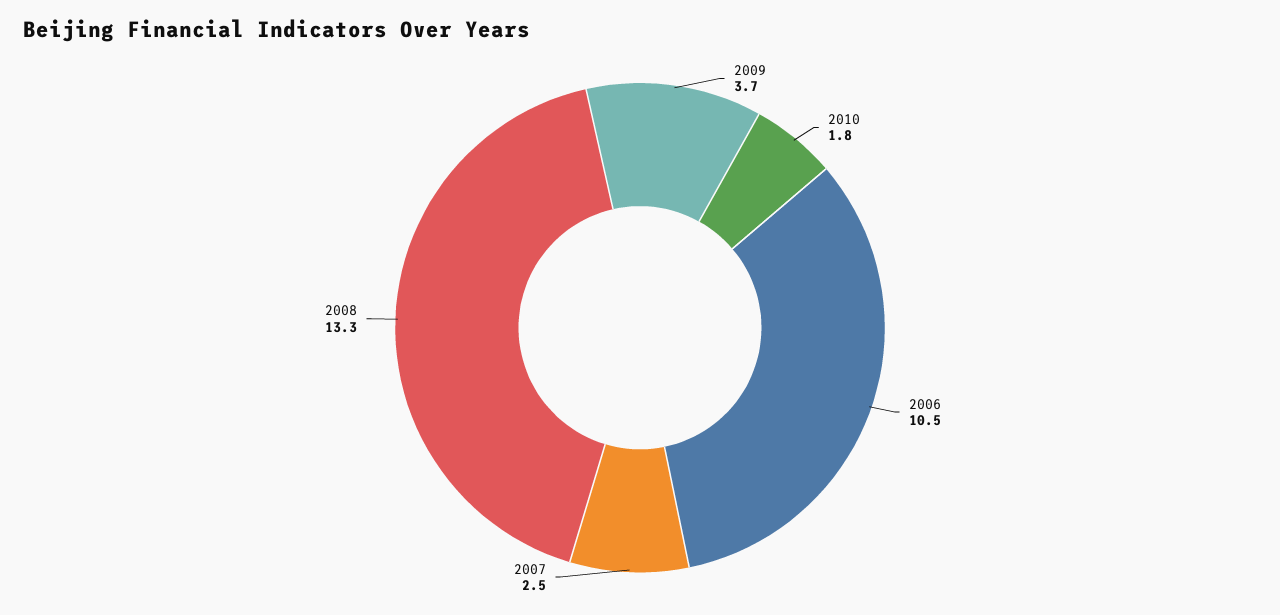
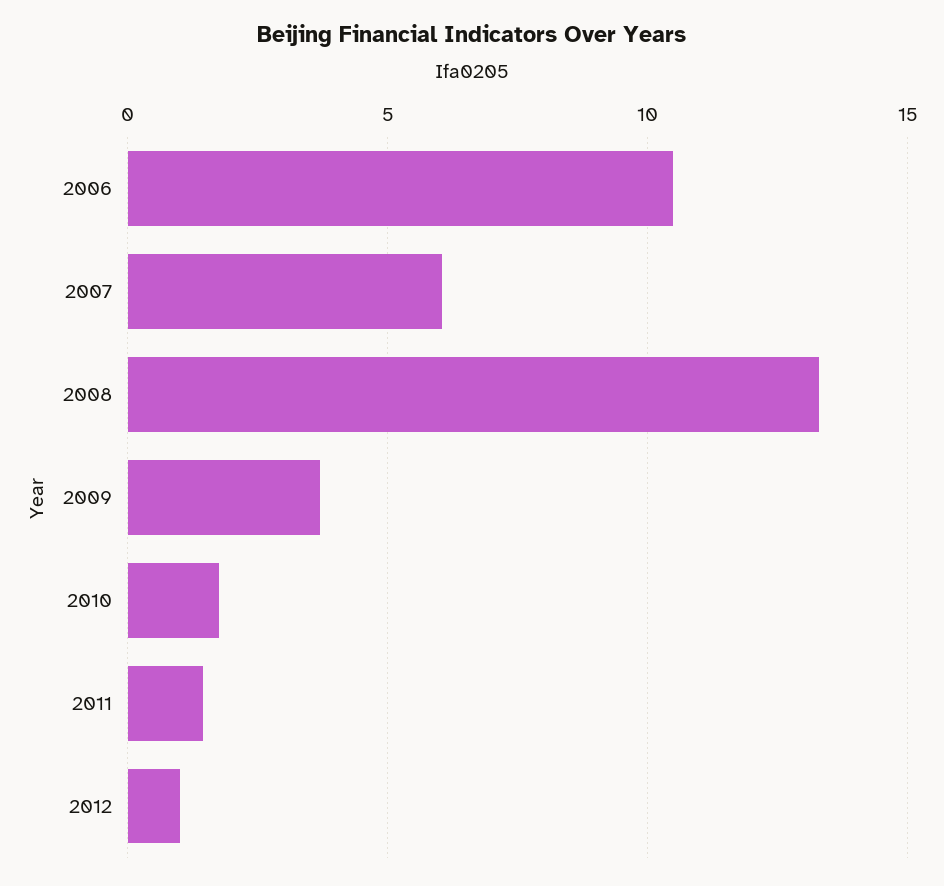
2007: 2.5 -> 6
2011: none -> 1.5
2012: none -> 1

